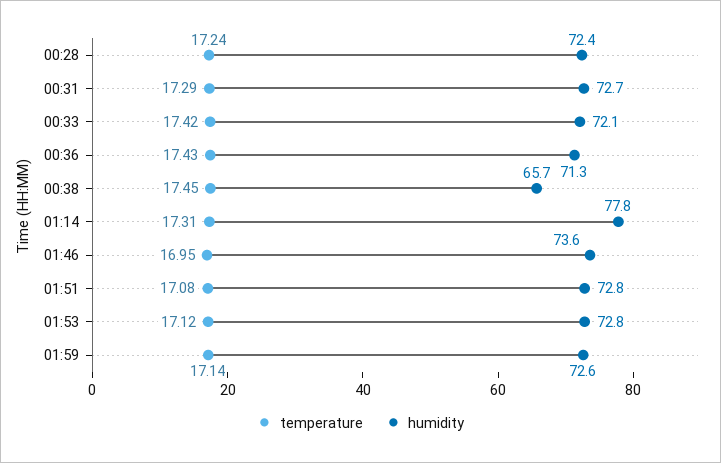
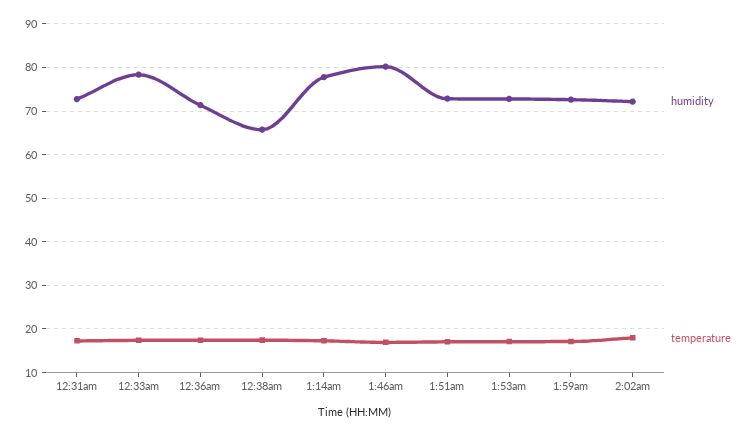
temperature, 00:28: 17.24 -> none
humidity, 00:28: 72.4 -> none
humidity, 00:33: 72.1 -> 78
humidity, 01:46: 73.6 -> 80
humidity, 2:02am: none -> 72
temperature, 2:02am: none -> 18

